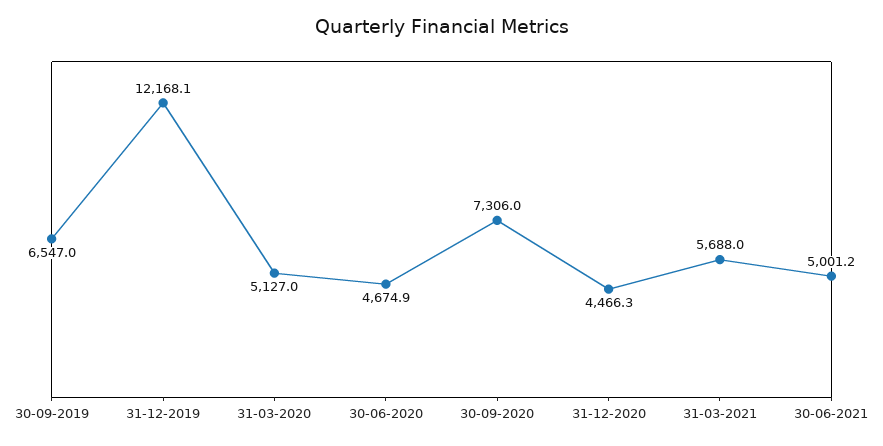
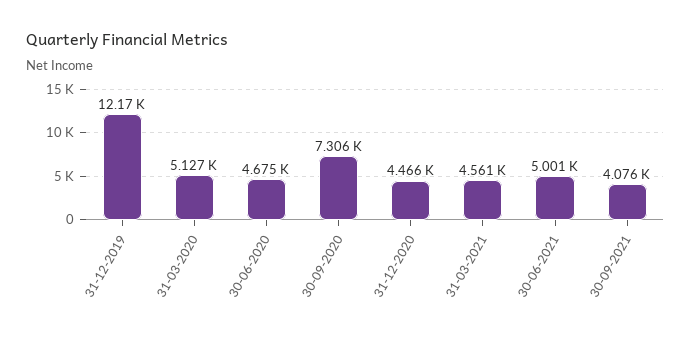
30-09-2019: 6547 -> none
31-03-2021: 5688 -> 4561
30-09-2021: none -> 4076

